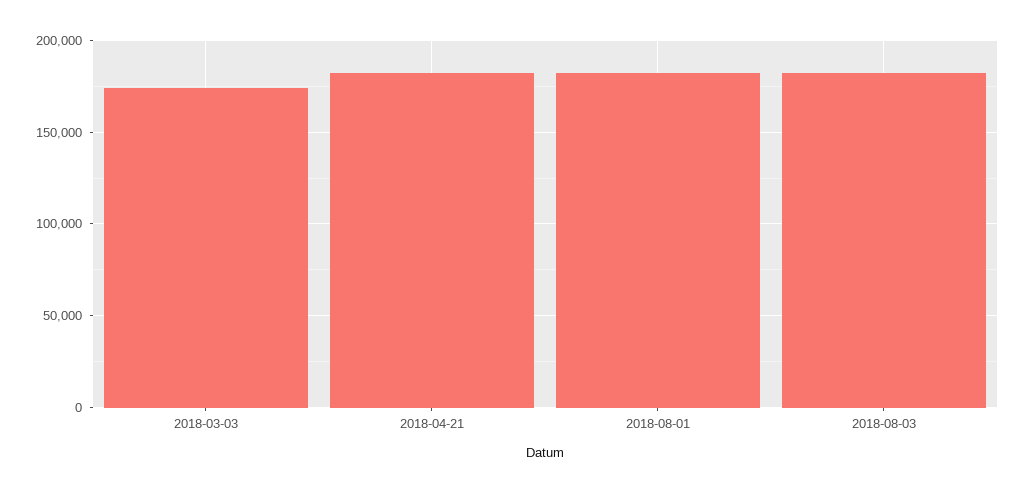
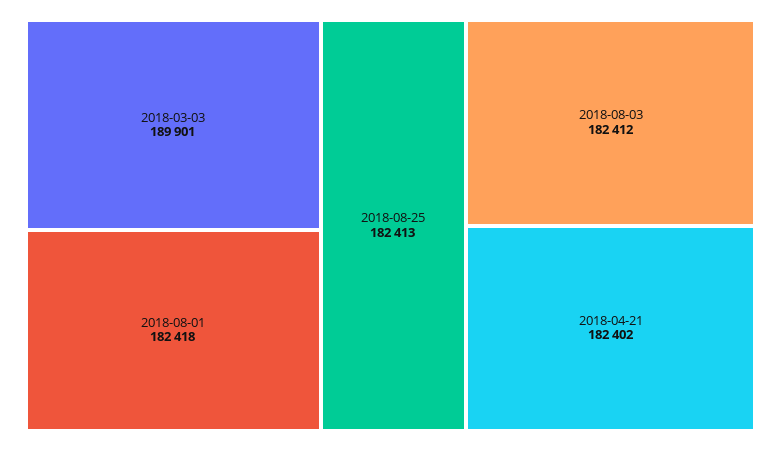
2018-03-03: 175000 -> 189901
2018-08-25: none -> 182413

